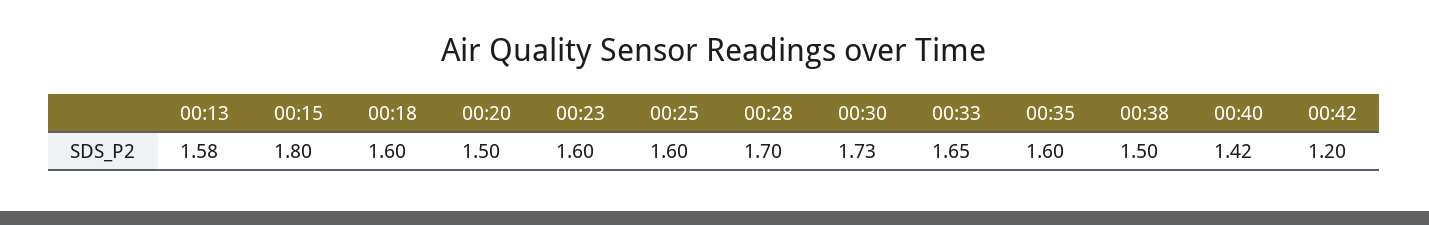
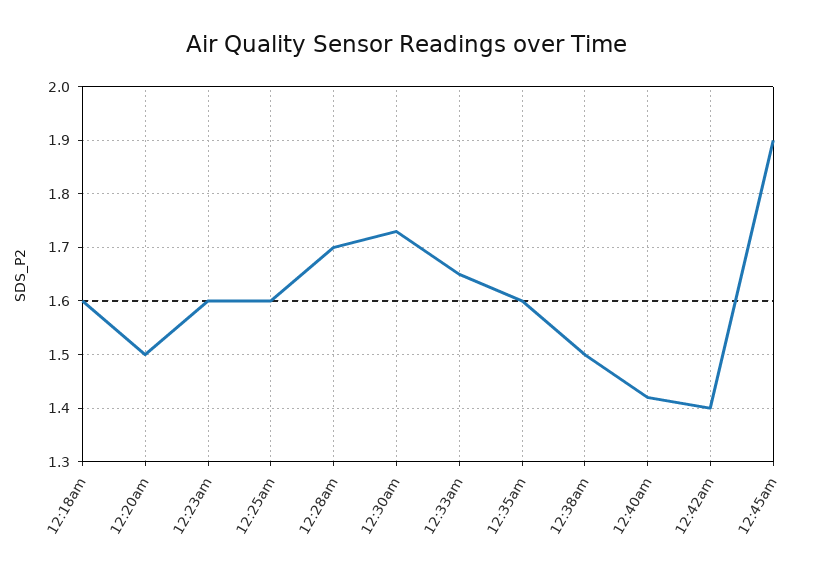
00:13: 1.58 -> none
00:15: 1.8 -> none
00:42: 1.2 -> 1.4
12:45am: none -> 1.9

